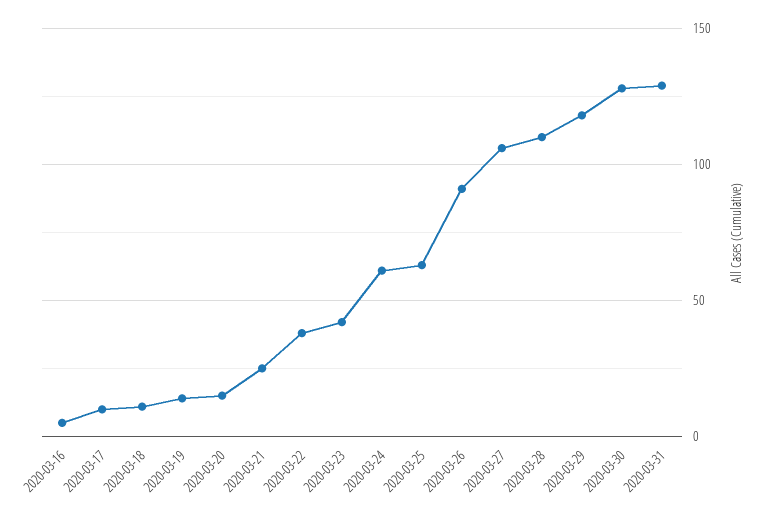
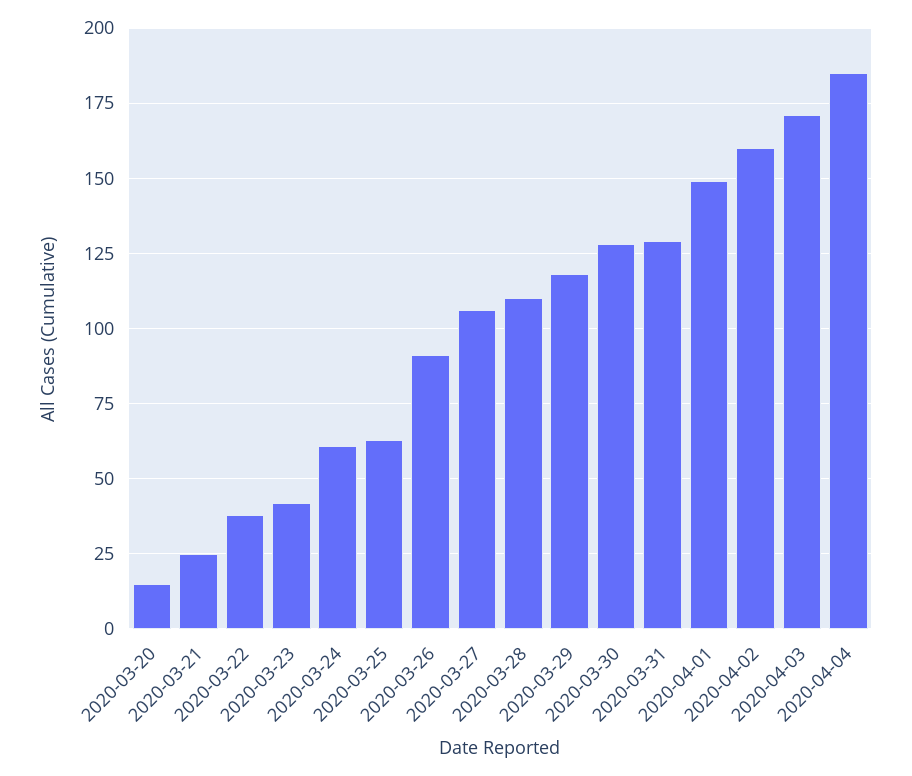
2020-03-16: 5 -> none
2020-03-17: 10 -> none
2020-03-18: 10 -> none
2020-03-19: 15 -> none
2020-04-01: none -> 150
2020-04-02: none -> 160
2020-04-03: none -> 170
2020-04-04: none -> 185

